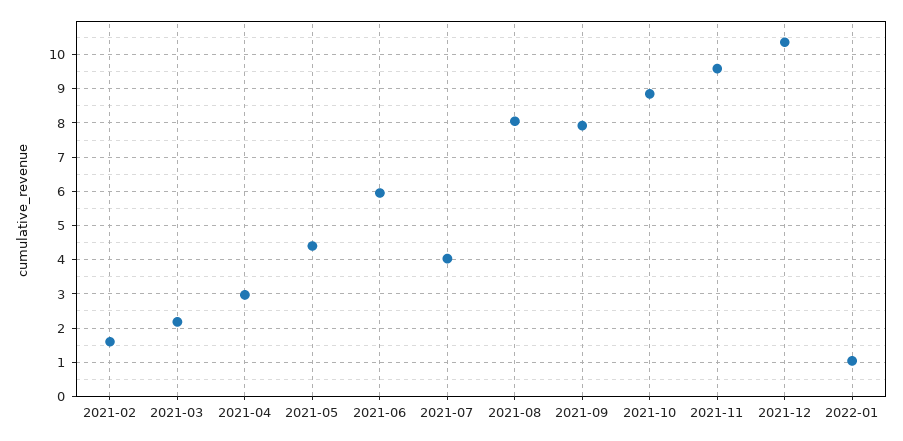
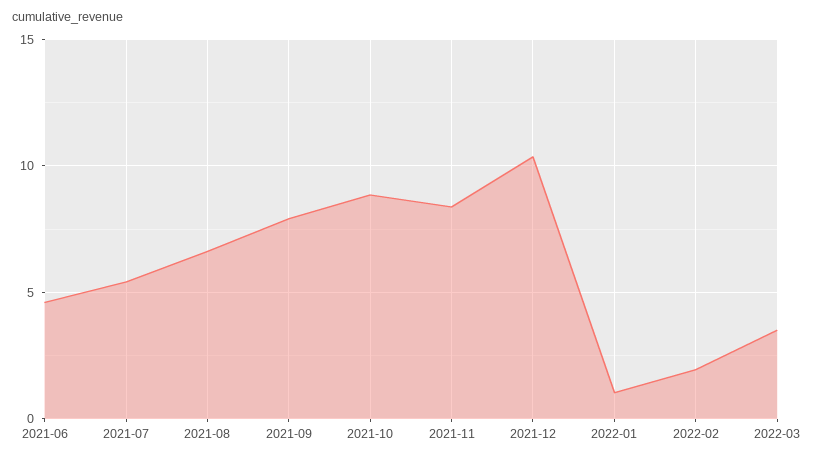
2021-02: 1.6 -> none
2021-03: 2.2 -> none
2021-04: 3 -> none
2021-05: 4.4 -> none
2021-06: 6 -> 4.5
2021-07: 4 -> 5.5
2021-08: 8 -> 6.5
2021-11: 9.6 -> 8.5
2022-02: none -> 2
2022-03: none -> 3.5

